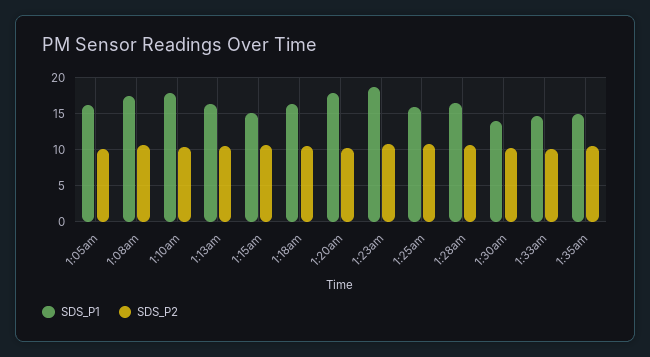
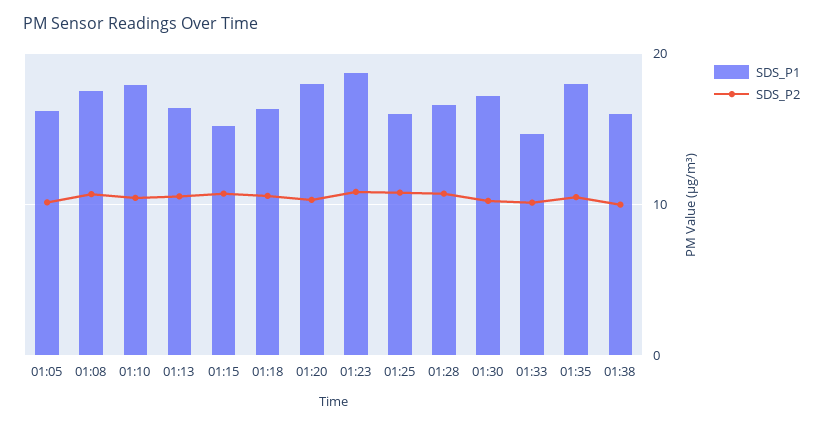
SDS_P1, 1:30am: 14 -> 17
SDS_P1, 1:35am: 15 -> 18
SDS_P1, 01:38: none -> 16
SDS_P2, 01:38: none -> 10

